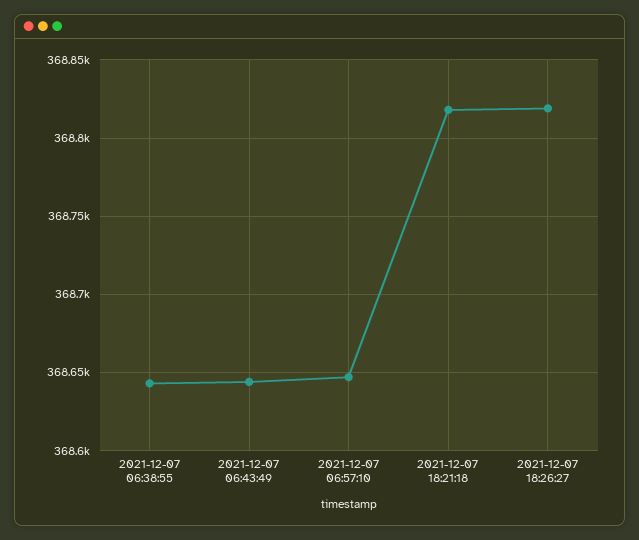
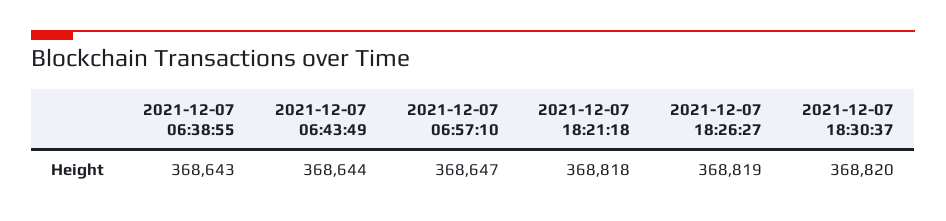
2021-12-07 18:30:37: none -> 368820

